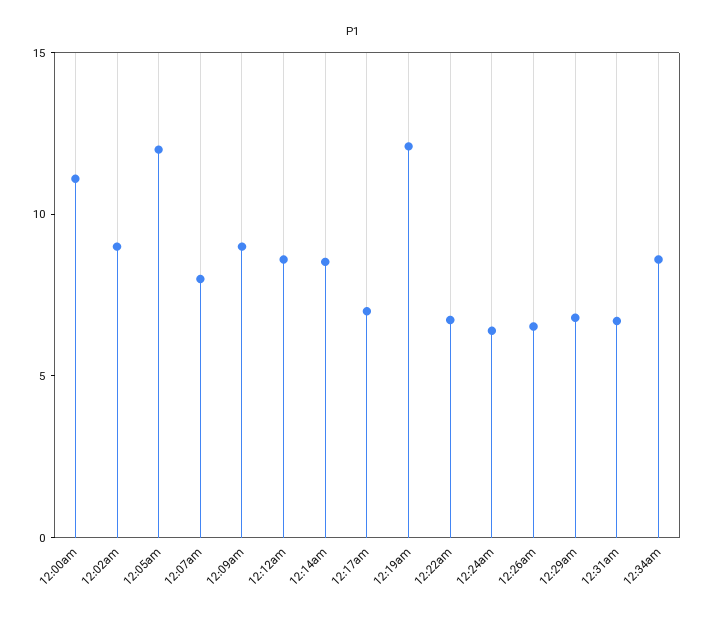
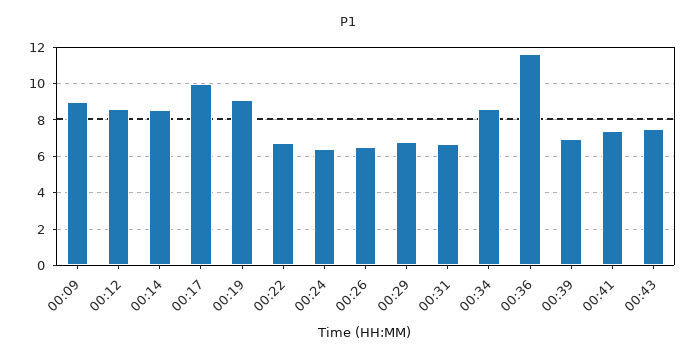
12:00am: 11 -> none
12:02am: 9 -> none
12:05am: 12 -> none
12:07am: 8 -> none
12:17am: 7 -> 10
12:19am: 12 -> 9
00:36: none -> 11.5
00:39: none -> 7
00:41: none -> 7.5
00:43: none -> 7.5

